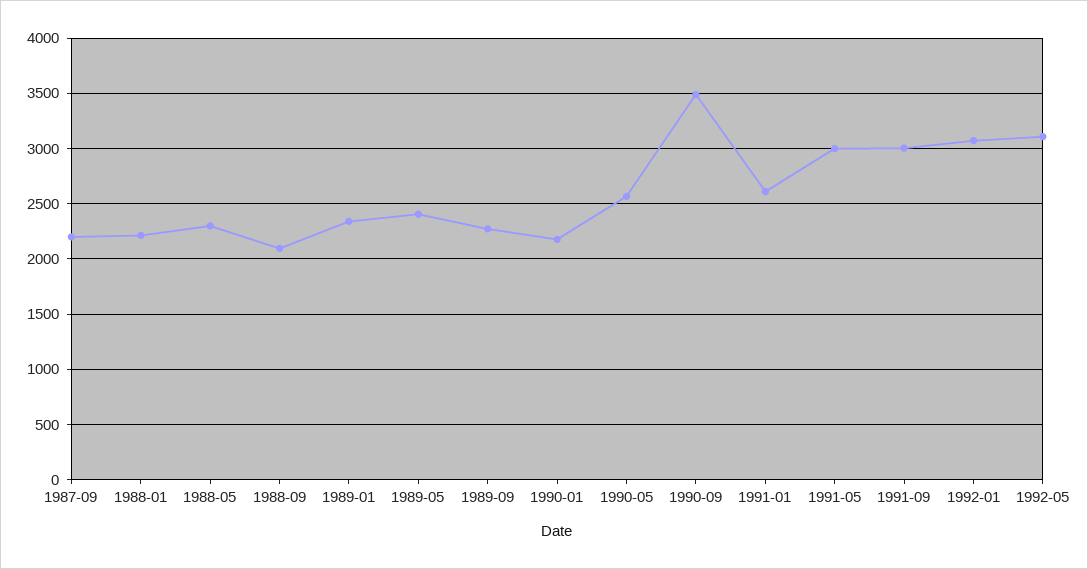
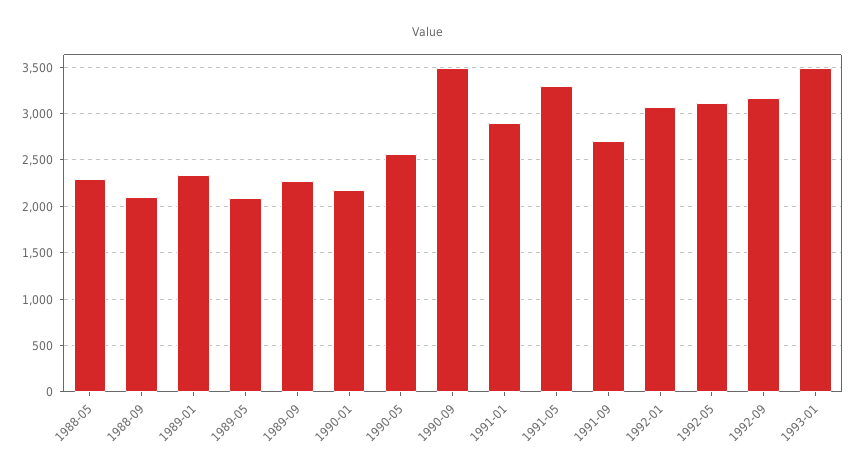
1987-09: 2200 -> none
1988-01: 2200 -> none
1989-05: 2400 -> 2100
1991-01: 2600 -> 2900
1991-05: 3000 -> 3300
1991-09: 3000 -> 2700
1992-09: none -> 3200
1993-01: none -> 3500

